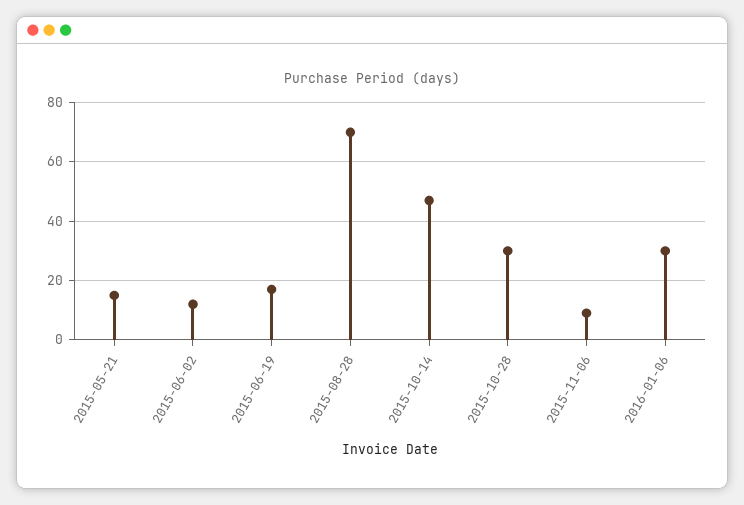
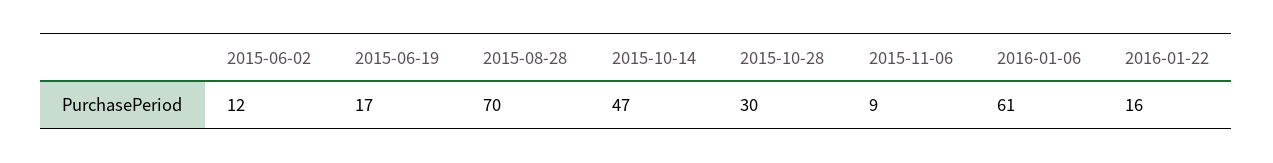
2015-05-21: 15 -> none
2016-01-06: 30 -> 61
2016-01-22: none -> 16

